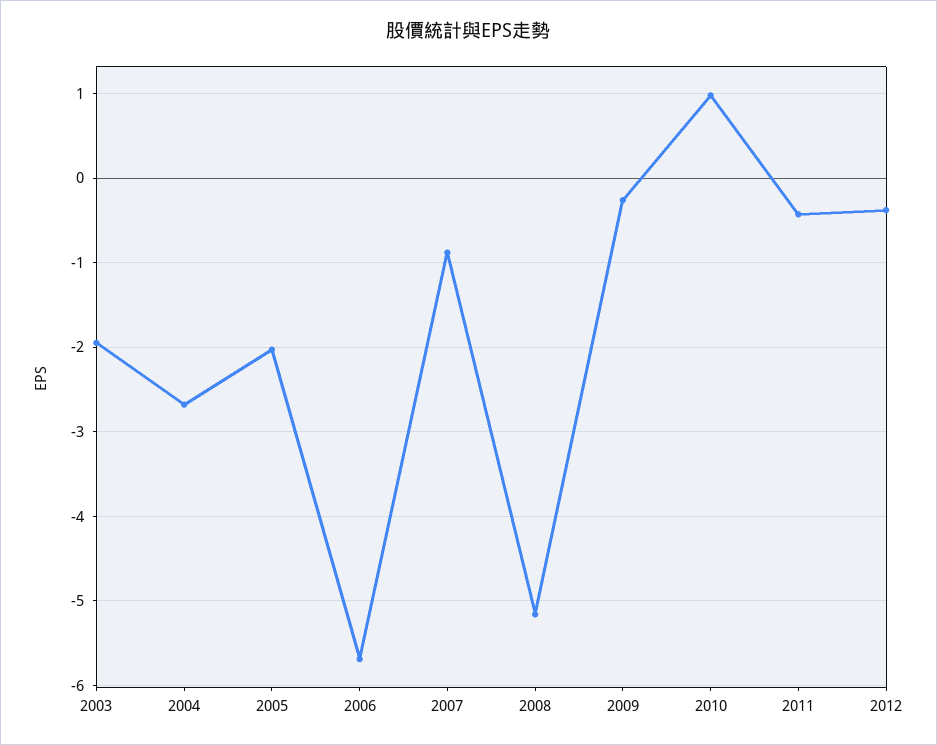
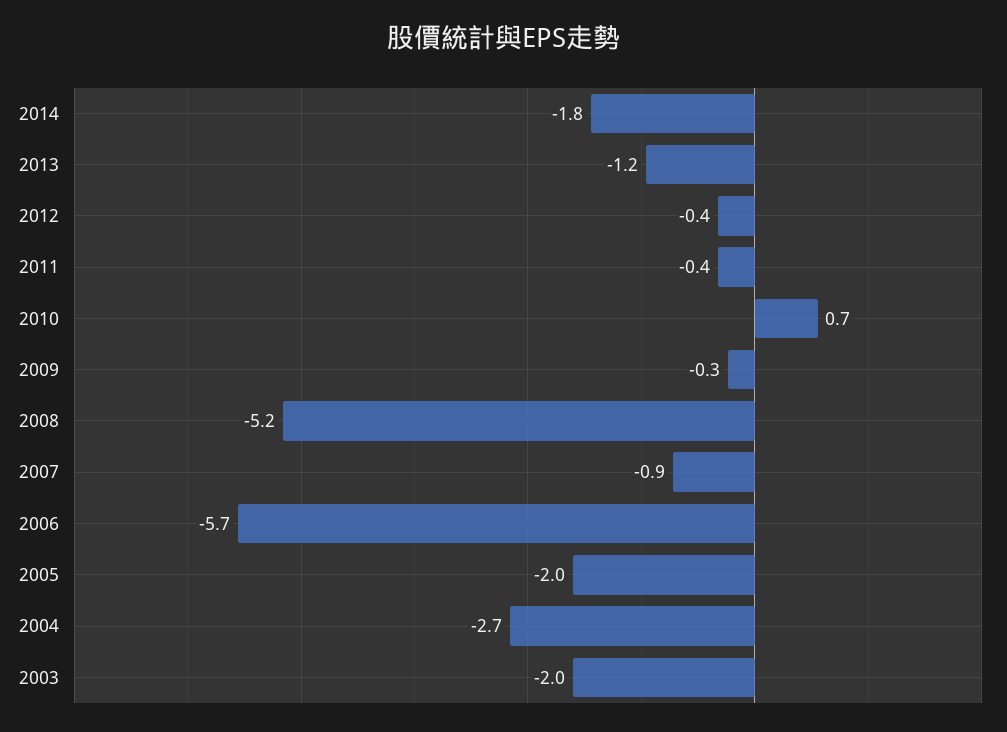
2010: 1 -> 0.7
2014: none -> -1.8
2013: none -> -1.2

